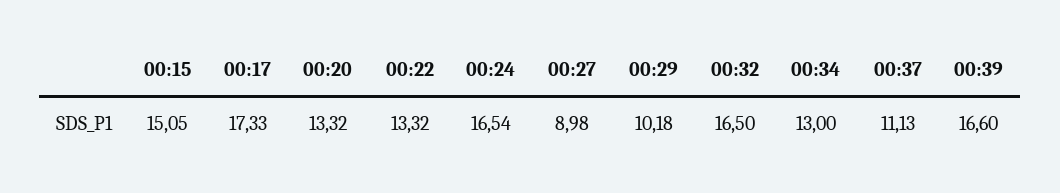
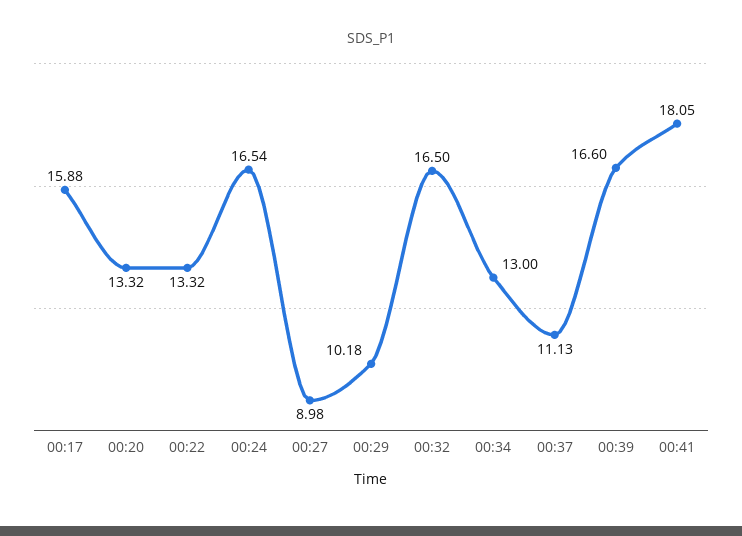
00:15: 15.05 -> none
00:17: 17.33 -> 15.88
00:41: none -> 18.05

